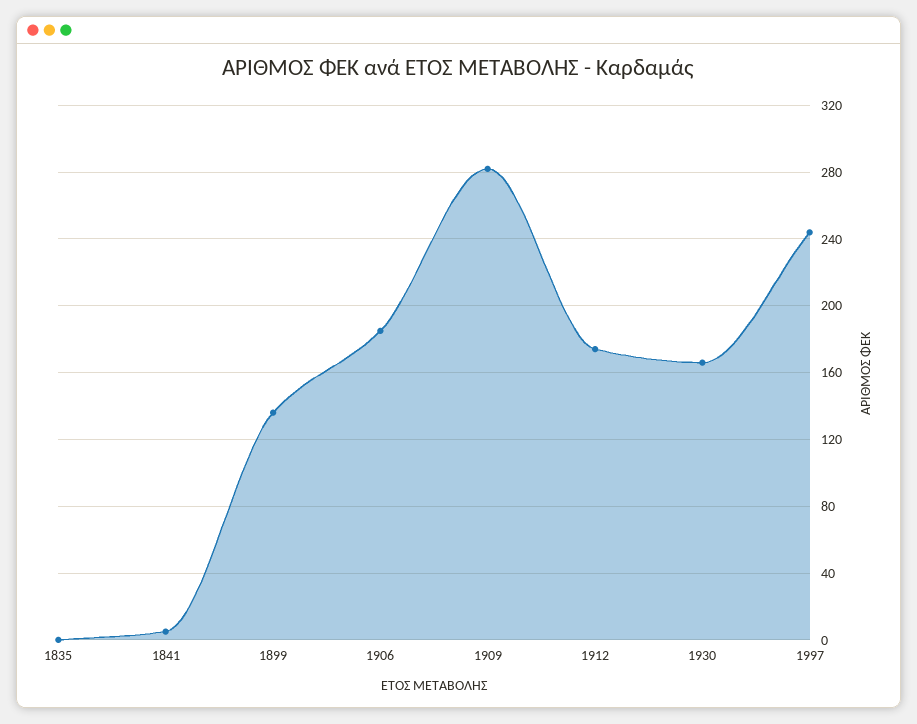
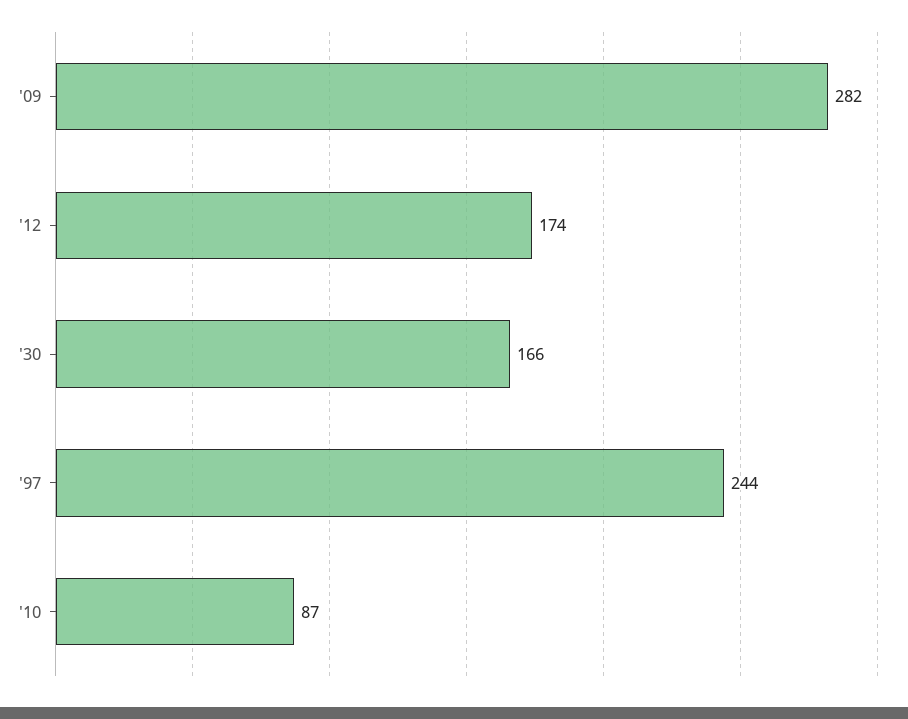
1835: 0 -> none
1841: 5 -> none
1899: 135 -> none
1906: 185 -> none
'10: none -> 87

